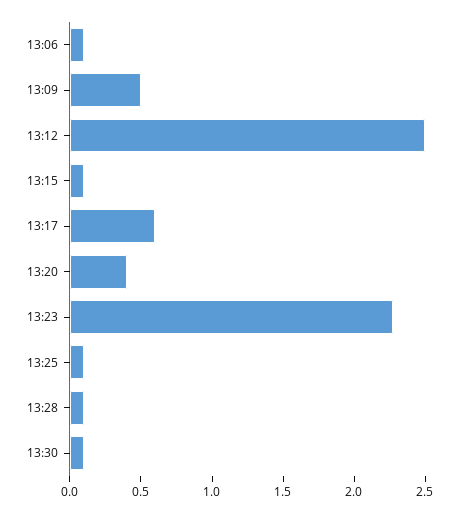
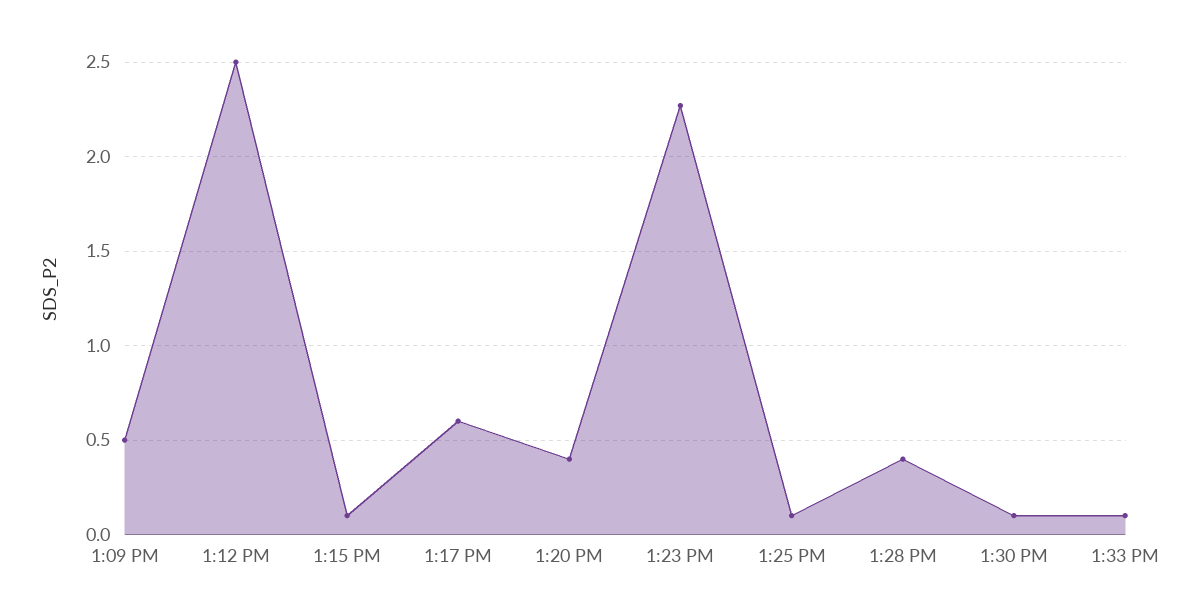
13:06: 0.1 -> none
13:28: 0.1 -> 0.4
1:33 PM: none -> 0.1

